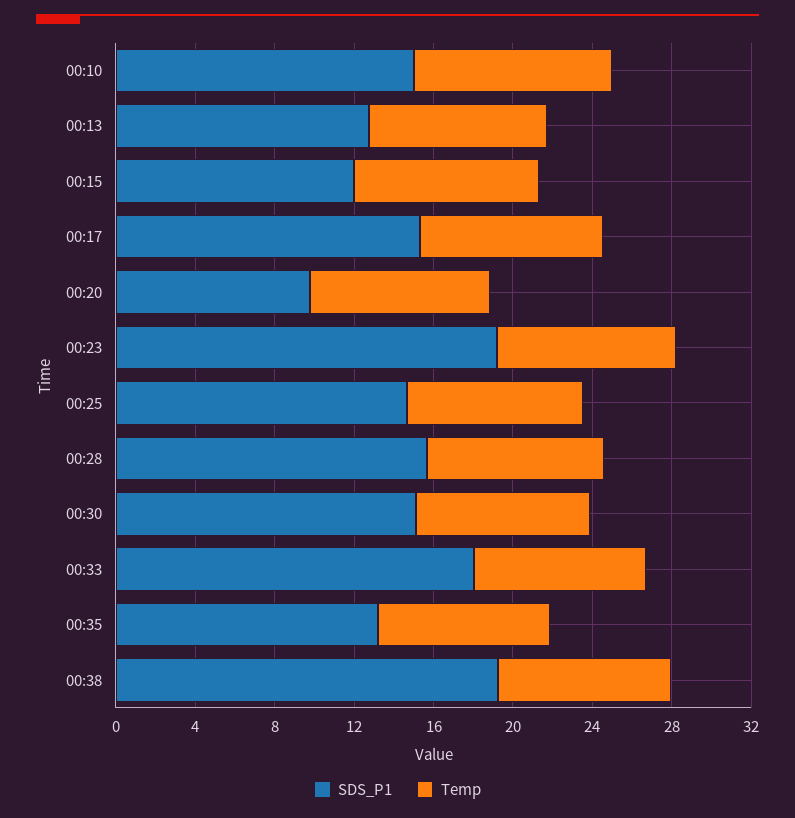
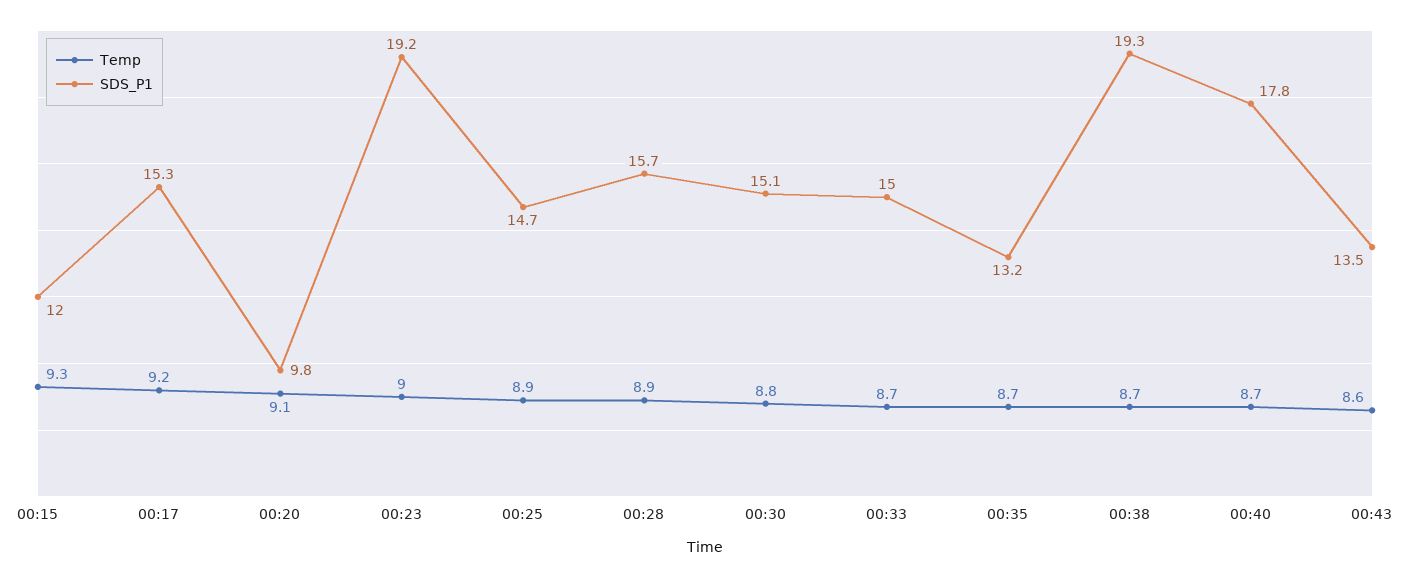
SDS_P1, 00:10: 15 -> none
Temp, 00:10: 10 -> none
SDS_P1, 00:13: 13 -> none
Temp, 00:13: 9 -> none
SDS_P1, 00:33: 18 -> 15
Temp, 00:40: none -> 8.7
SDS_P1, 00:40: none -> 17.8
Temp, 00:43: none -> 8.6
SDS_P1, 00:43: none -> 13.5

